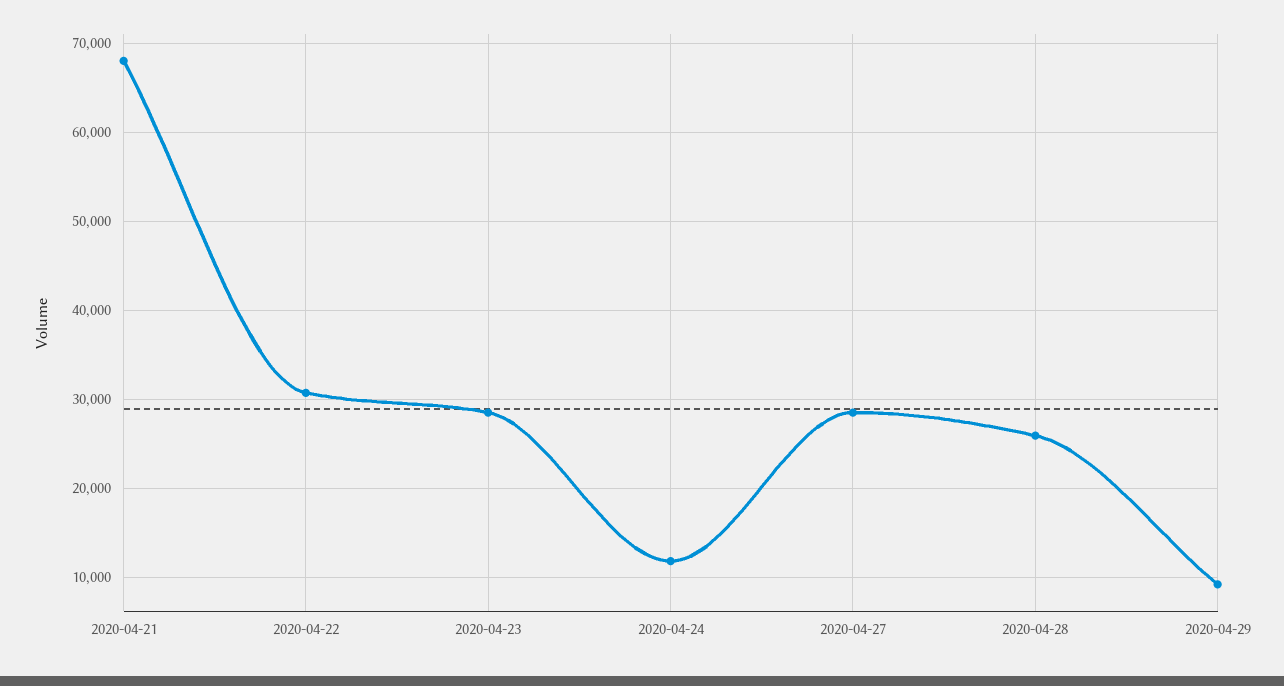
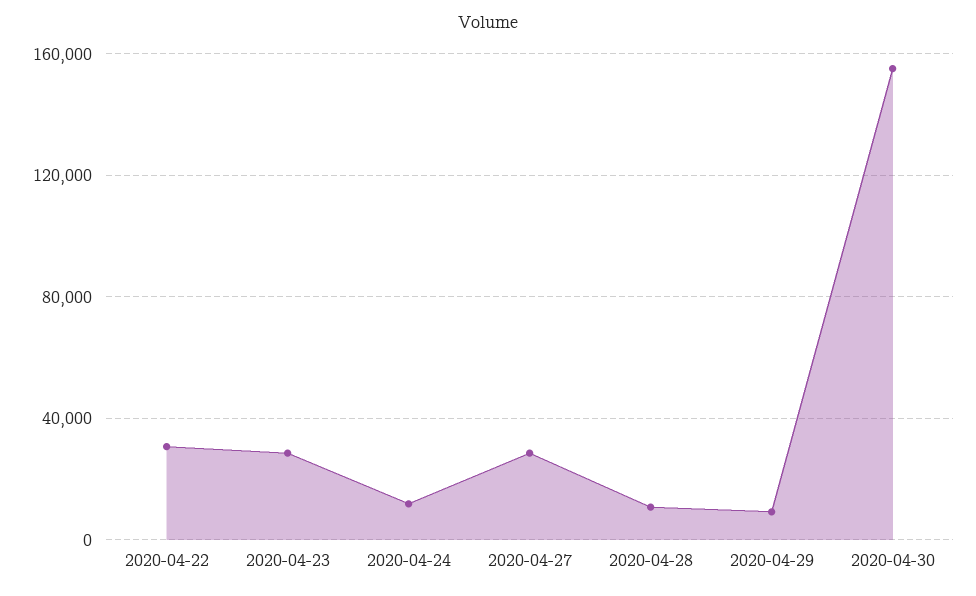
2020-04-21: 68000 -> none
2020-04-28: 26000 -> 10000
2020-04-30: none -> 155000

